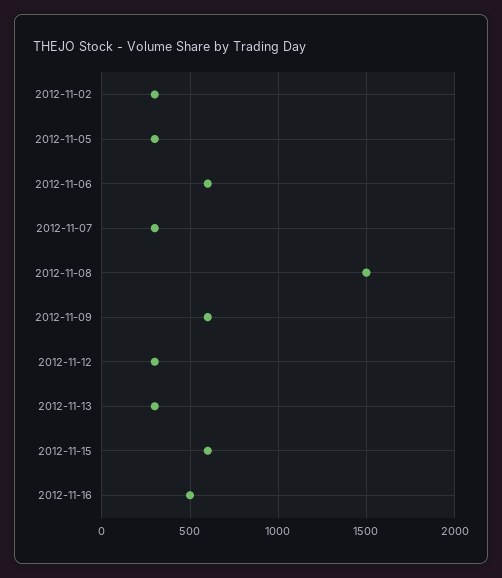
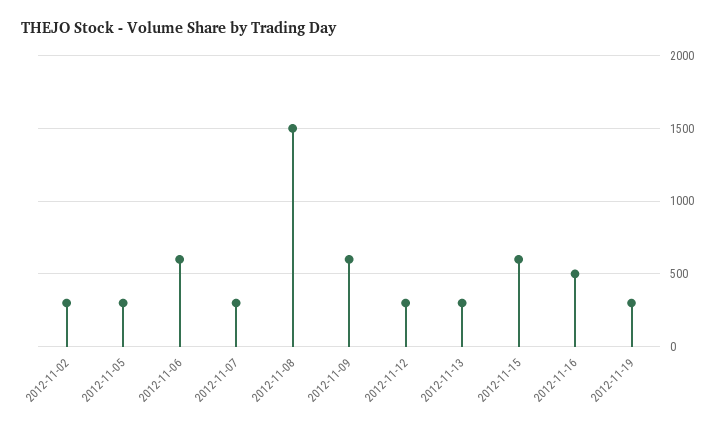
2012-11-19: none -> 300

